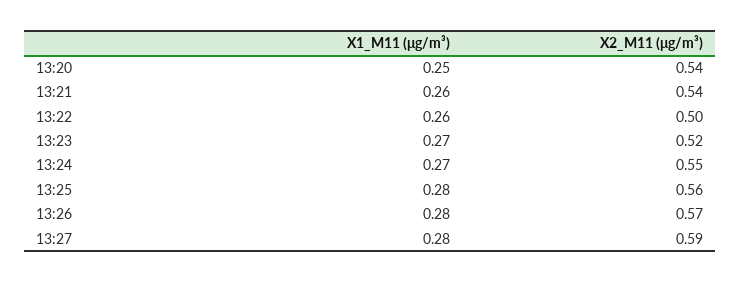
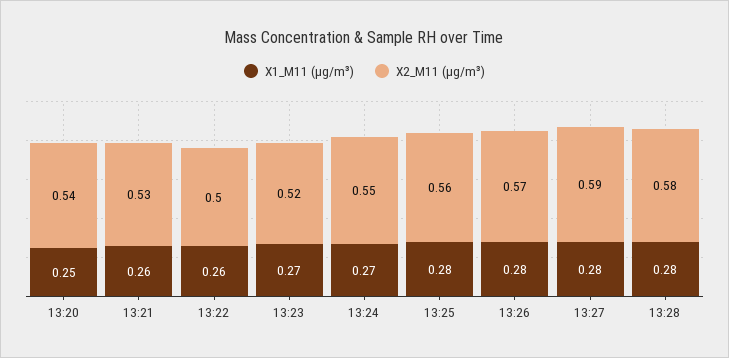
X2_M11 (μg/m³), 13:21: 0.54 -> 0.53
X1_M11 (μg/m³), 13:28: none -> 0.28
X2_M11 (μg/m³), 13:28: none -> 0.58

